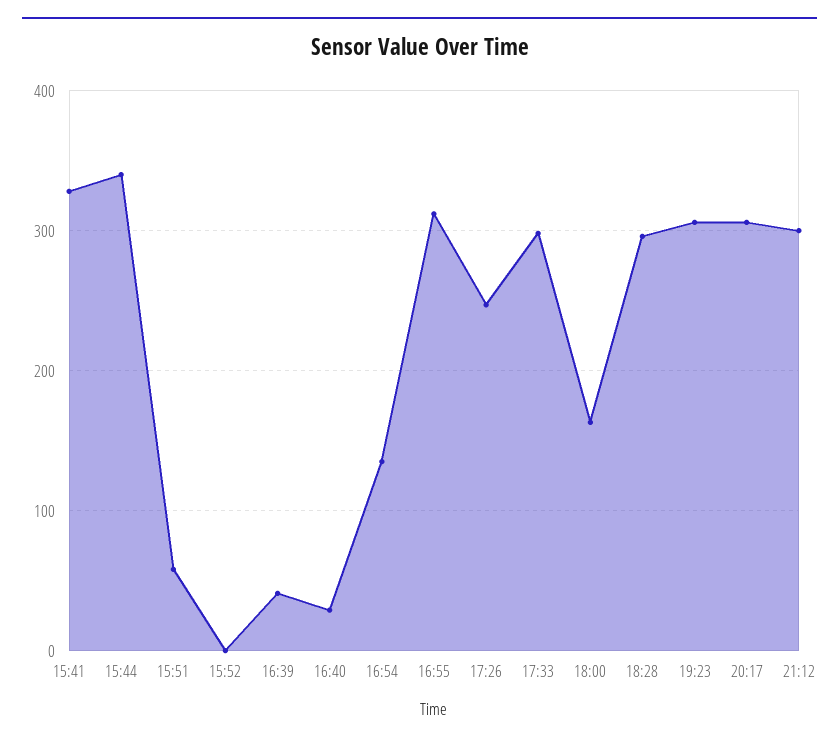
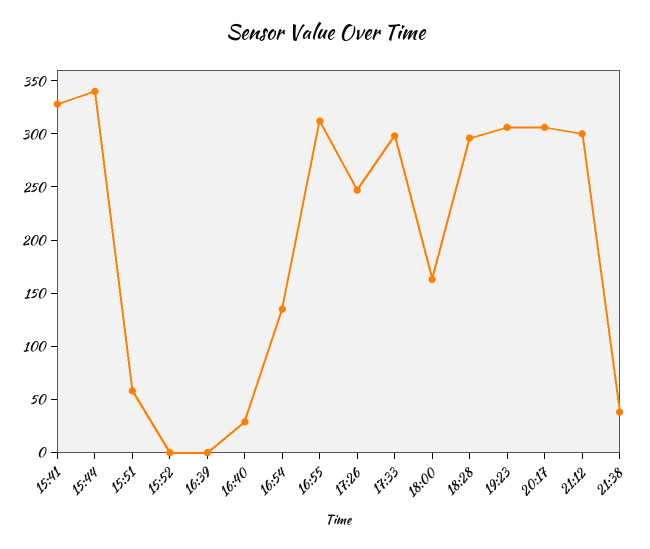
16:39: 40 -> 0
21:38: none -> 40

